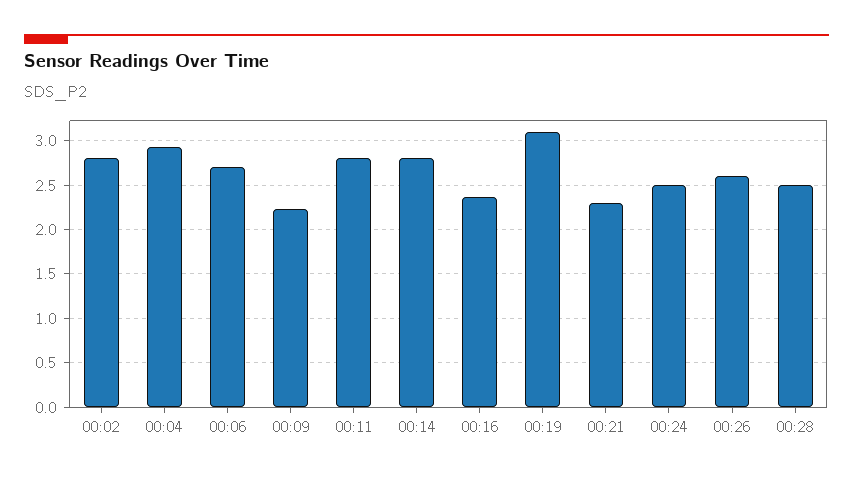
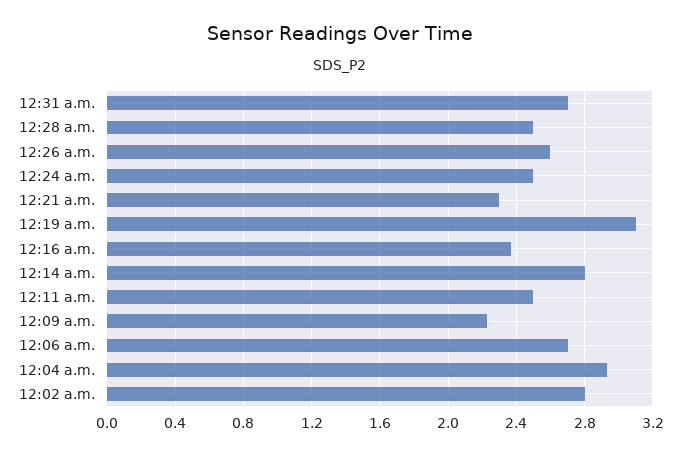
00:11: 2.8 -> 2.5
12:31 a.m.: none -> 2.7

